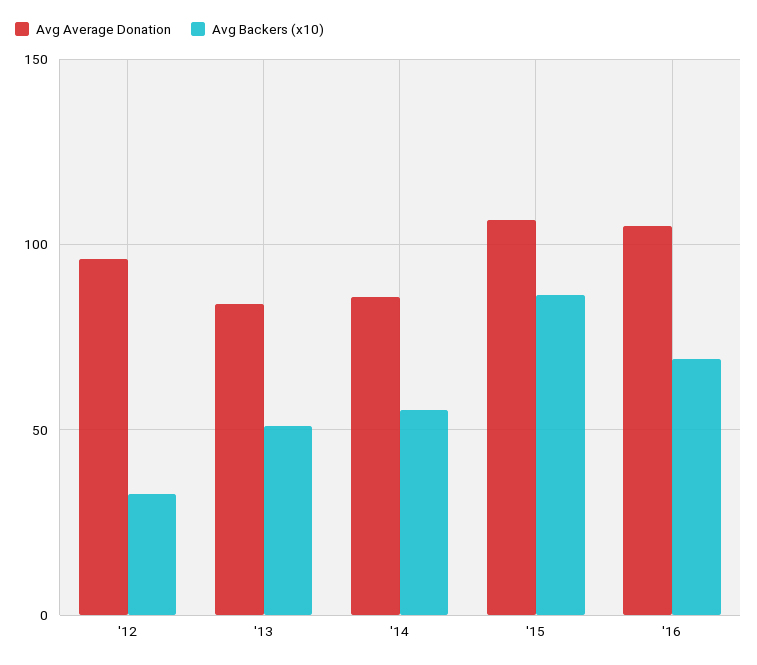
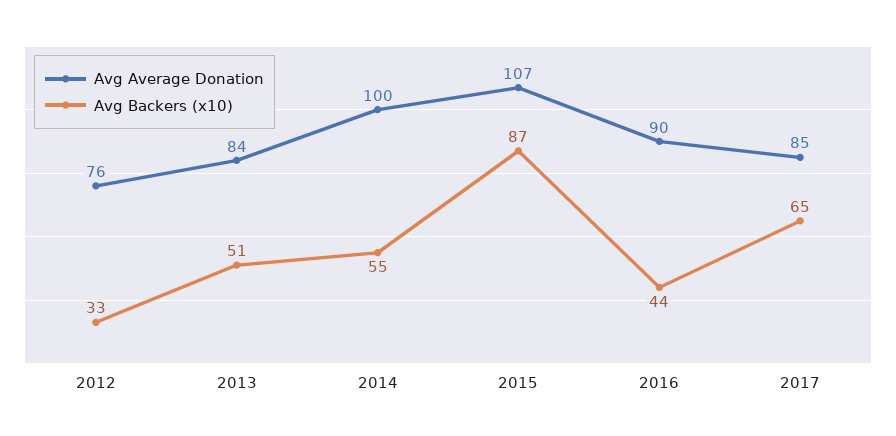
Avg Average Donation, '12: 95 -> 76
Avg Average Donation, '14: 85 -> 100
Avg Average Donation, '16: 105 -> 90
Avg Backers (x10), '16: 70 -> 44
Avg Average Donation, 2017: none -> 85
Avg Backers (x10), 2017: none -> 65

